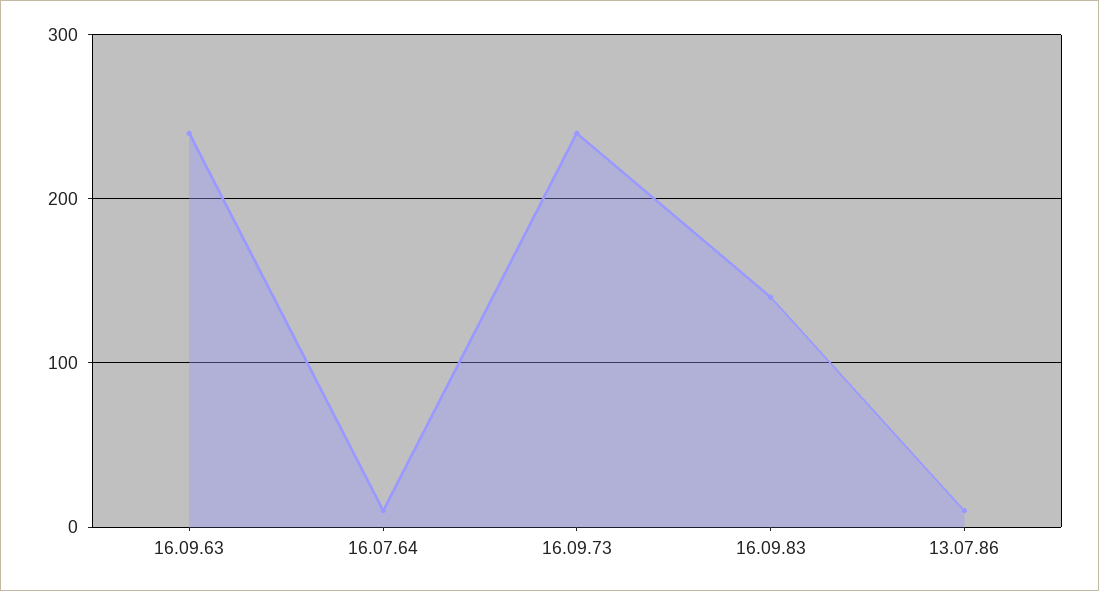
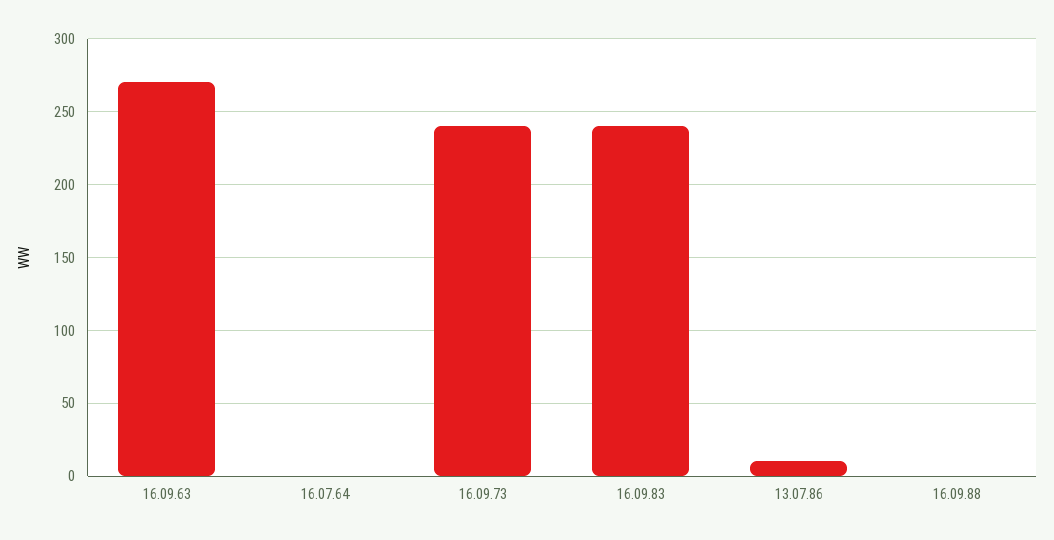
16.09.63: 240 -> 270
16.07.64: 10 -> 0
16.09.83: 140 -> 240
16.09.88: none -> 0

